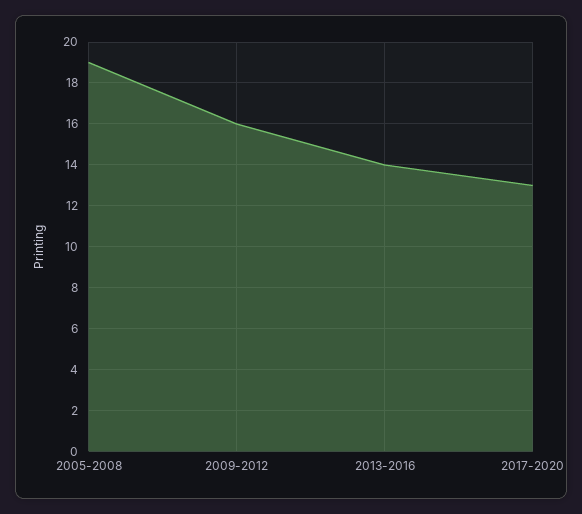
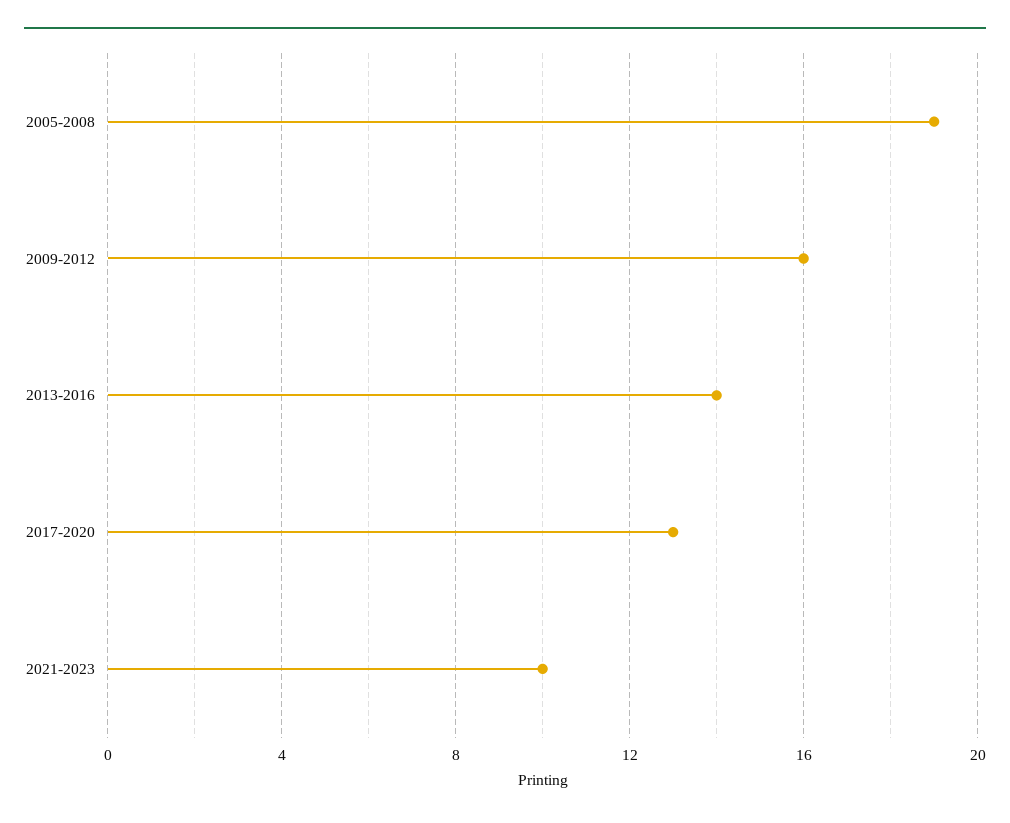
2021-2023: none -> 10

